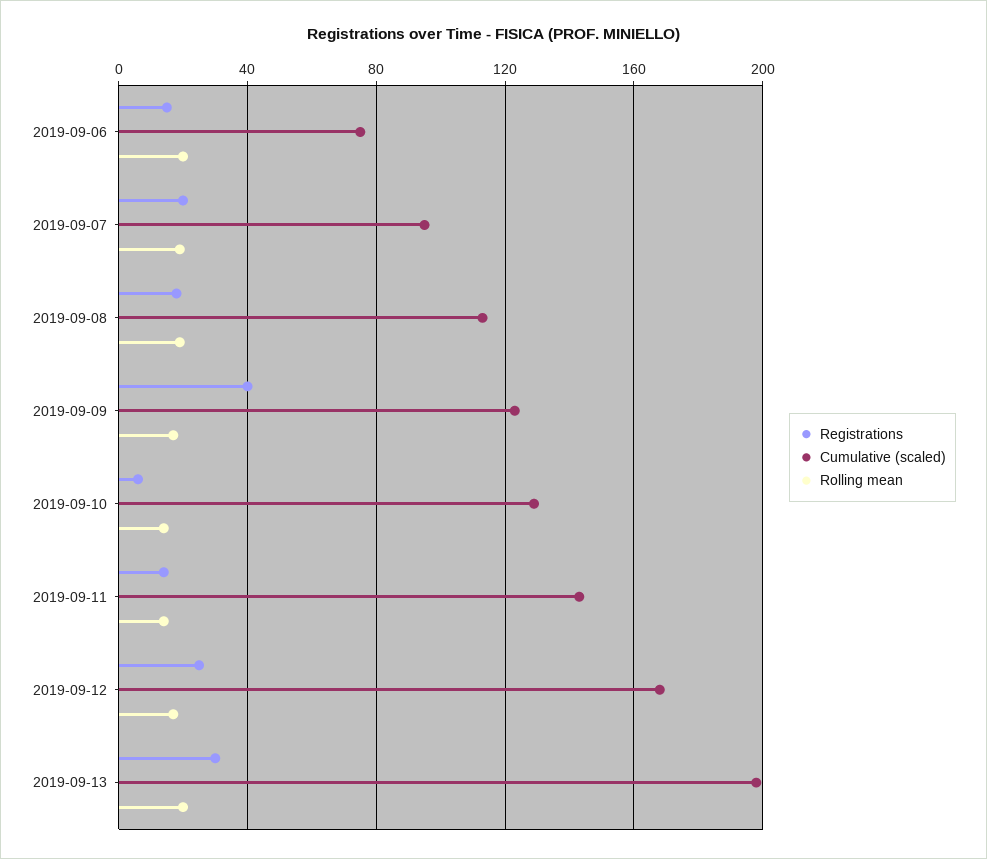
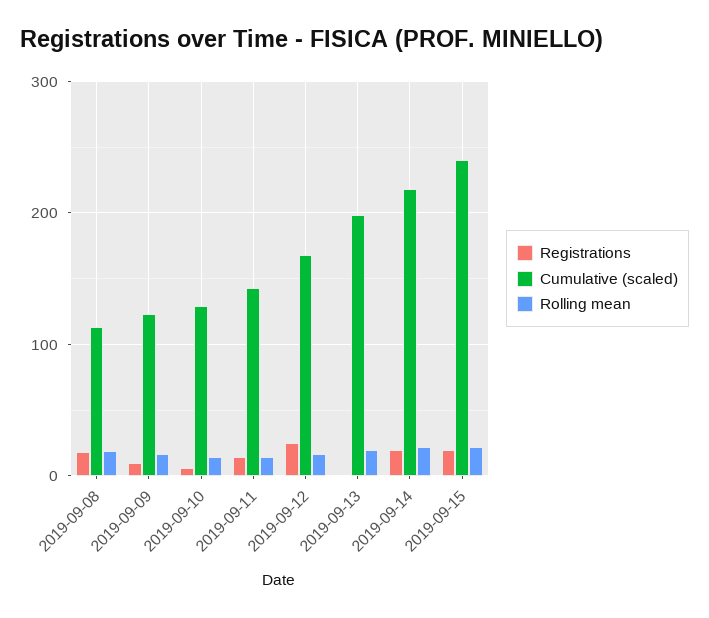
Registrations, 2019-09-06: 15 -> none
Cumulative (scaled), 2019-09-06: 75 -> none
Rolling mean, 2019-09-06: 20 -> none
Registrations, 2019-09-07: 20 -> none
Cumulative (scaled), 2019-09-07: 95 -> none
Rolling mean, 2019-09-07: 20 -> none
Registrations, 2019-09-09: 40 -> 10
Registrations, 2019-09-13: 30 -> 0
Registrations, 2019-09-14: none -> 20
Cumulative (scaled), 2019-09-14: none -> 220
Rolling mean, 2019-09-14: none -> 20
Registrations, 2019-09-15: none -> 20
Cumulative (scaled), 2019-09-15: none -> 240
Rolling mean, 2019-09-15: none -> 20

